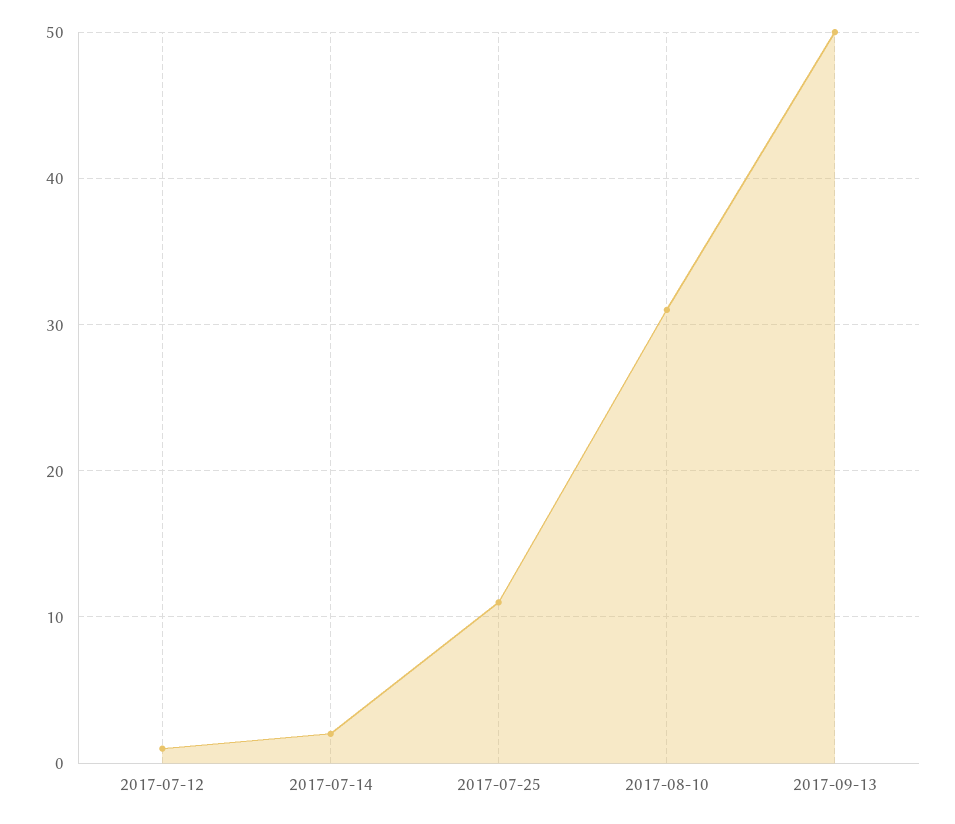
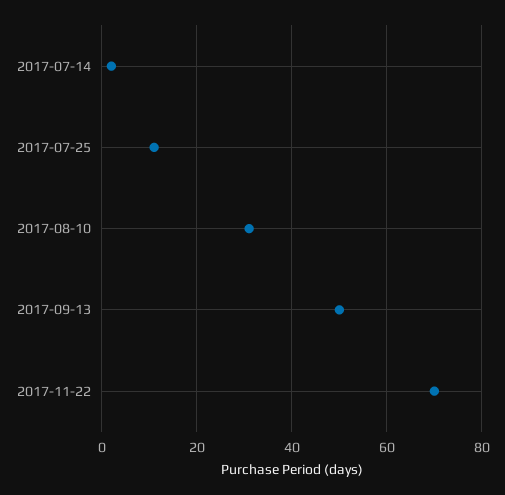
2017-07-12: 1 -> none
2017-11-22: none -> 70

